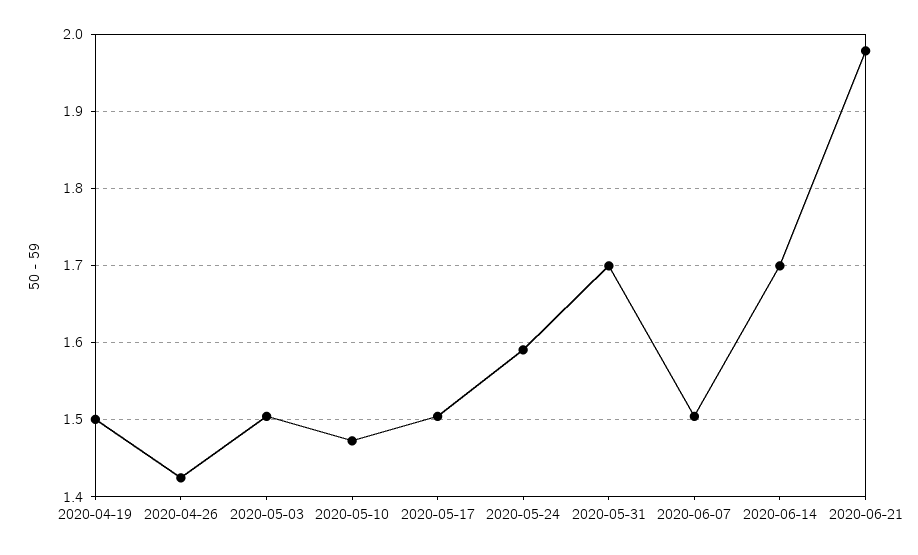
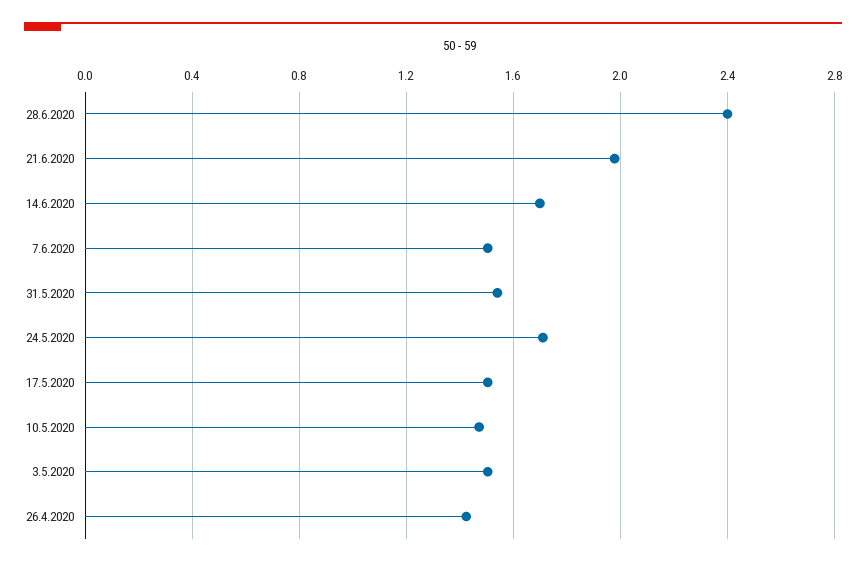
2020-04-19: 1.5 -> none
2020-05-24: 1.59 -> 1.7
2020-05-31: 1.7 -> 1.55
28.6.2020: none -> 2.4

